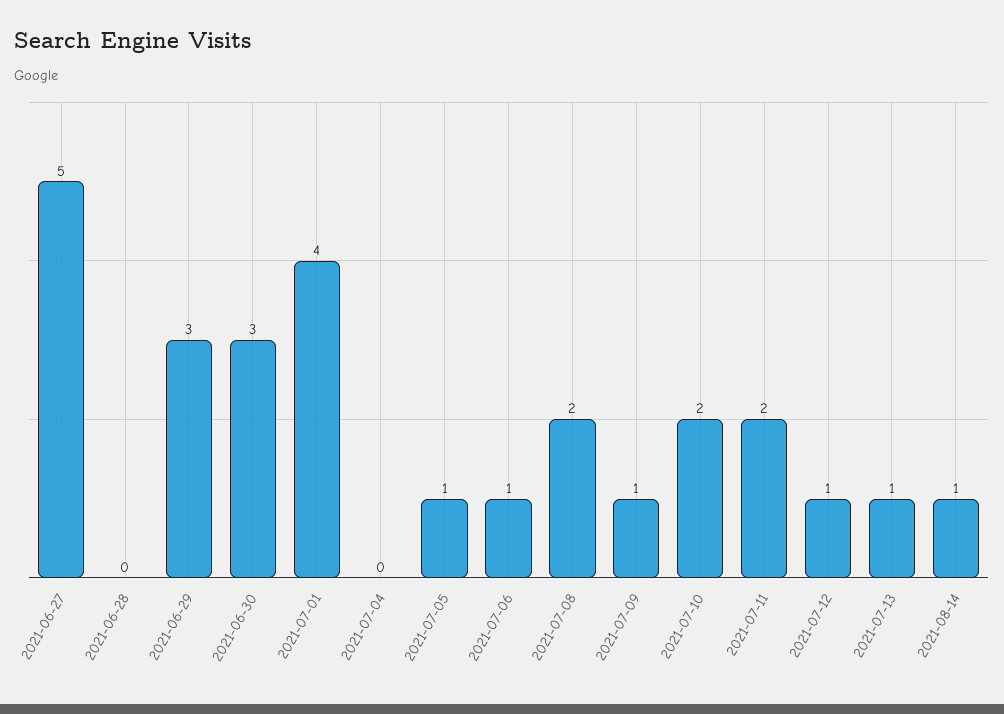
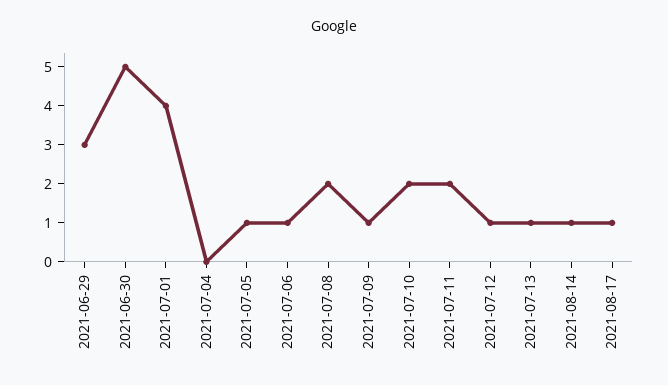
2021-06-27: 5 -> none
2021-06-28: 0 -> none
2021-06-30: 3 -> 5
2021-08-17: none -> 1

